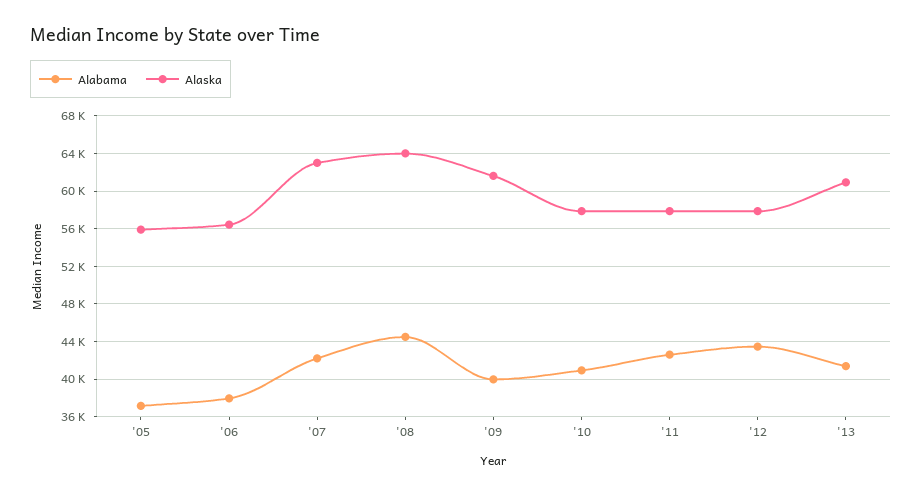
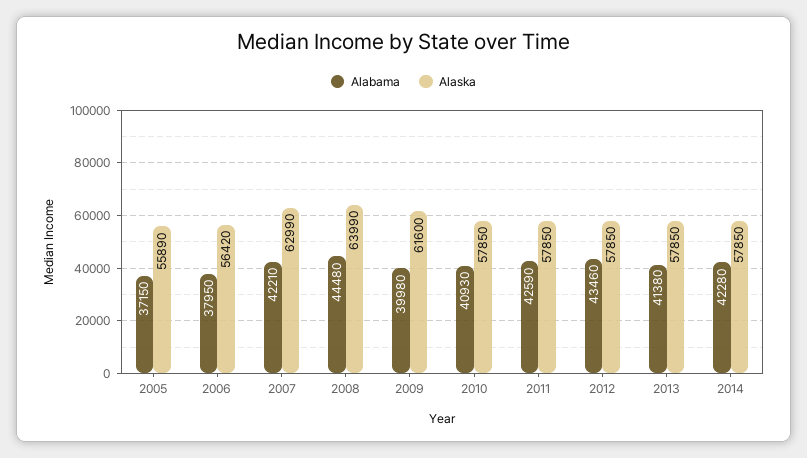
Alaska, '13: 61000 -> 57850
Alabama, 2014: none -> 42280
Alaska, 2014: none -> 57850

